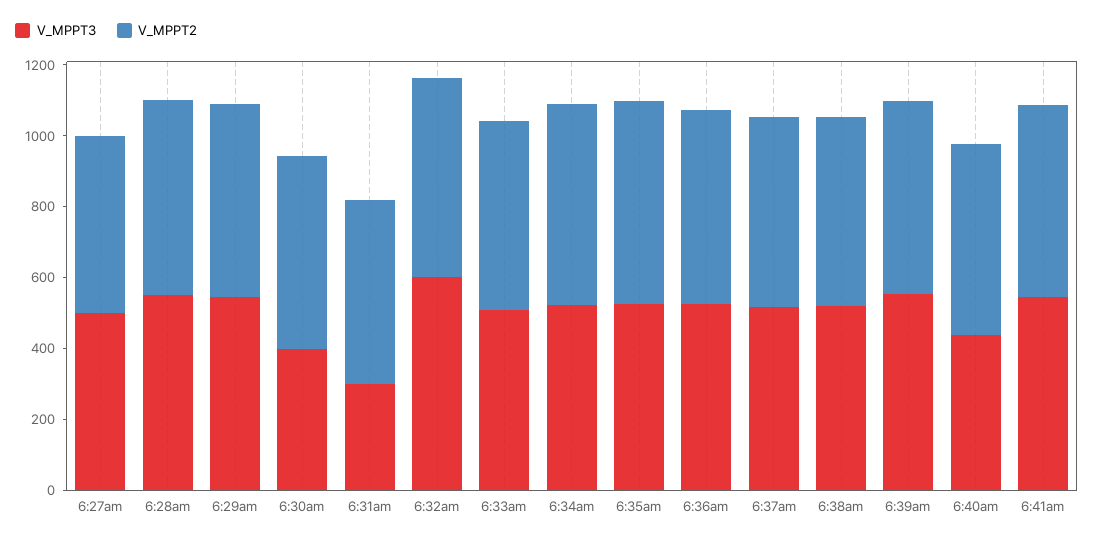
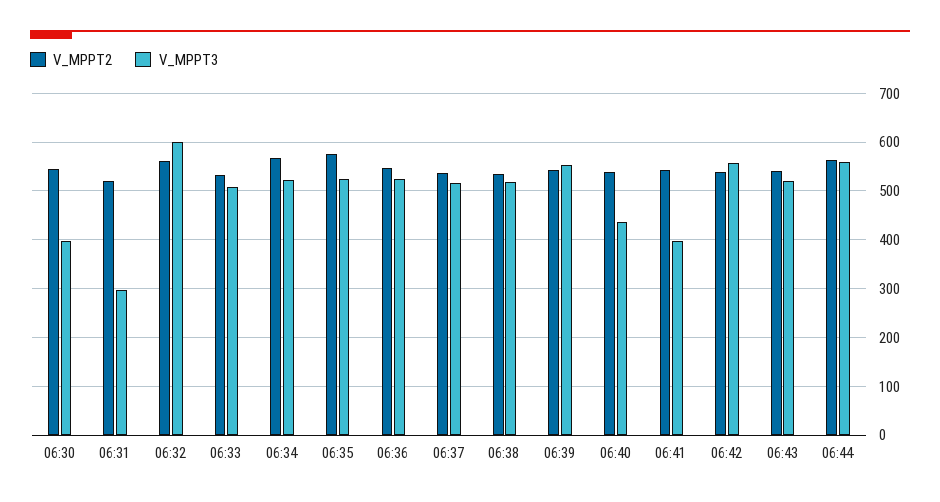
V_MPPT3, 6:27am: 500 -> none
V_MPPT2, 6:27am: 500 -> none
V_MPPT3, 6:28am: 550 -> none
V_MPPT2, 6:28am: 550 -> none
V_MPPT3, 6:29am: 550 -> none
V_MPPT2, 6:29am: 550 -> none
V_MPPT3, 6:41am: 550 -> 400
V_MPPT2, 06:42: none -> 540
V_MPPT3, 06:42: none -> 560
V_MPPT2, 06:43: none -> 540
V_MPPT3, 06:43: none -> 520
V_MPPT2, 06:44: none -> 560
V_MPPT3, 06:44: none -> 560

